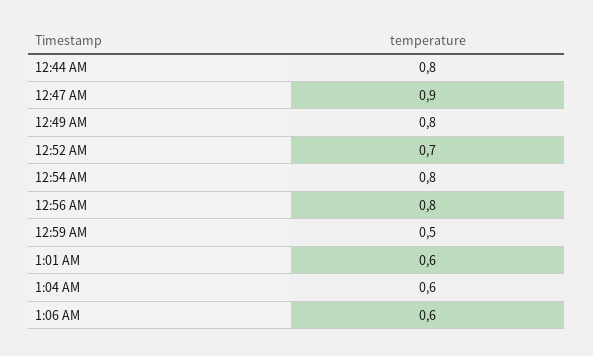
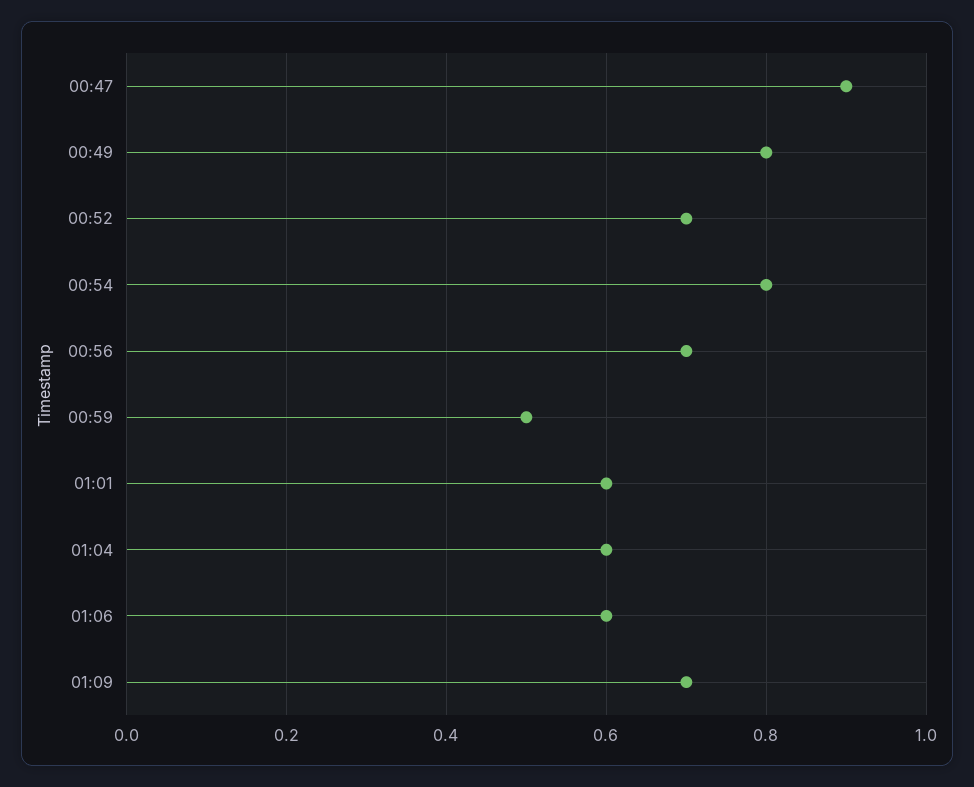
12:44 AM: 0.8 -> none
12:56 AM: 0.8 -> 0.7
01:09: none -> 0.7

